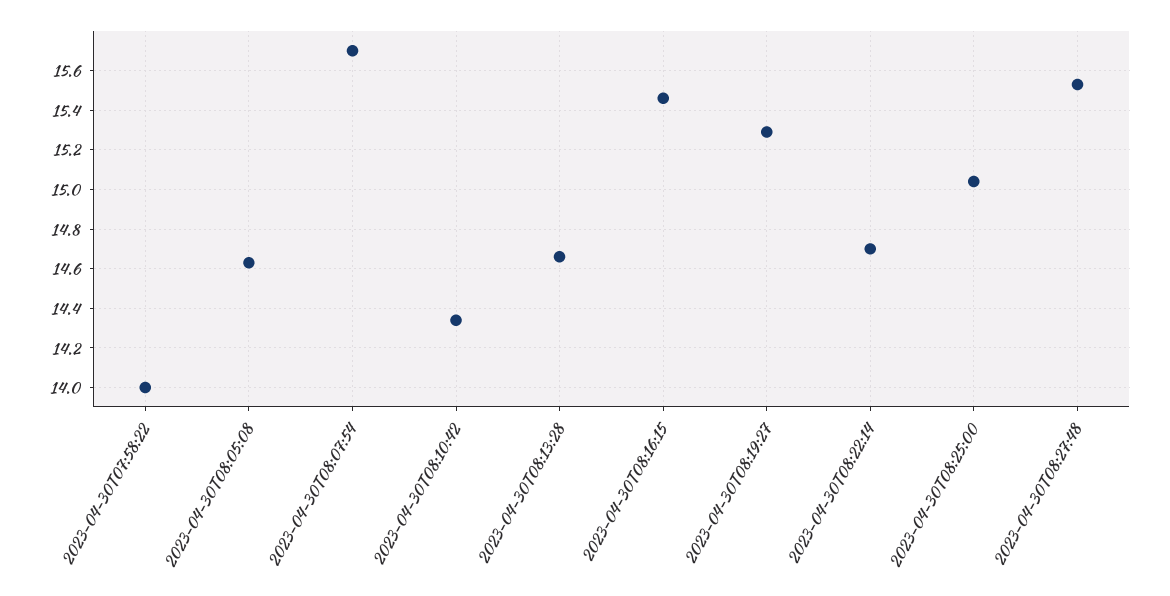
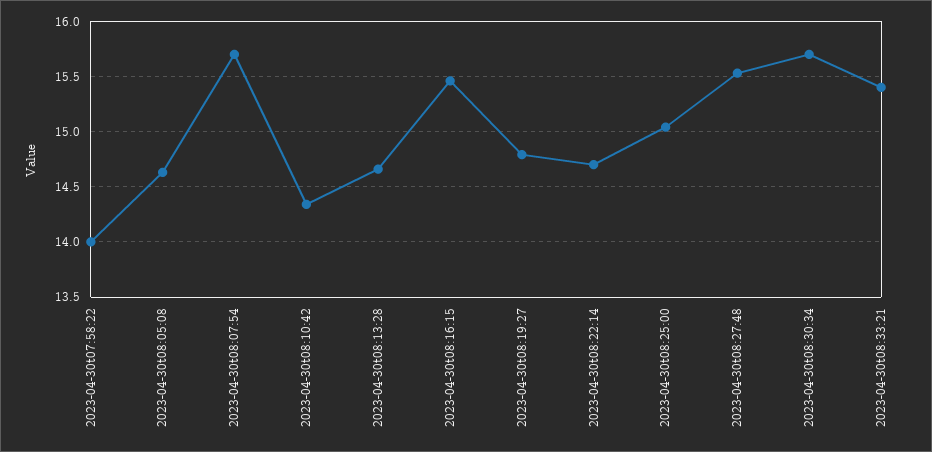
2023-04-30T08:19:27: 15.3 -> 14.8
2023-04-30t08:30:34: none -> 15.7
2023-04-30t08:33:21: none -> 15.4

